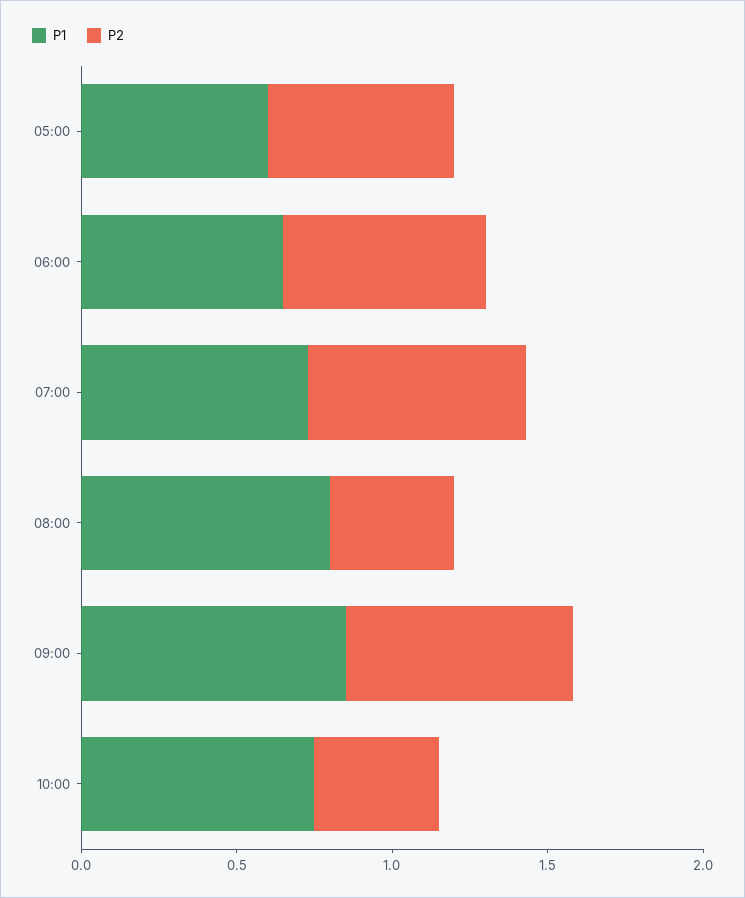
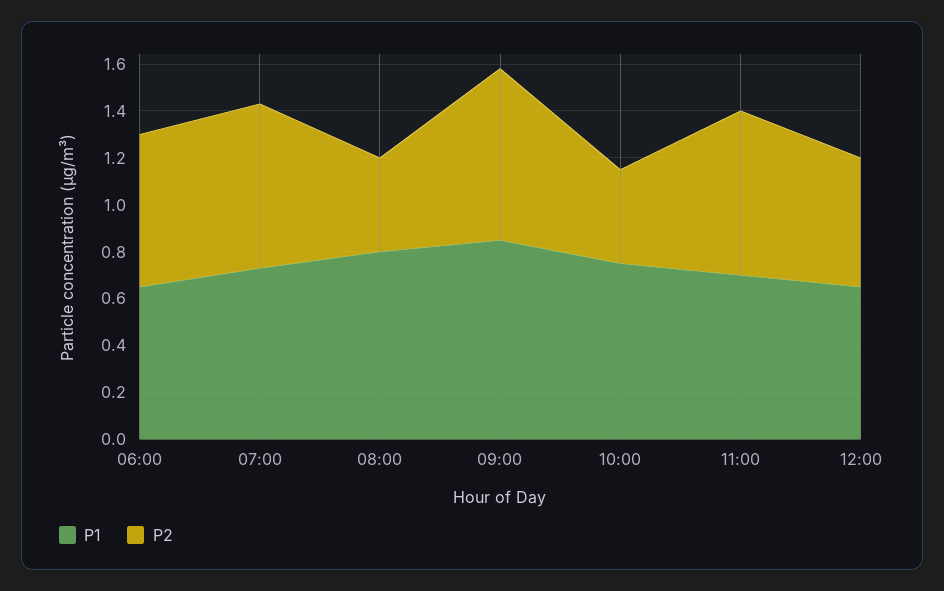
P1, 05:00: 0.6 -> none
P2, 05:00: 0.6 -> none
P1, 11:00: none -> 0.7
P2, 11:00: none -> 0.7
P1, 12:00: none -> 0.65
P2, 12:00: none -> 0.55

